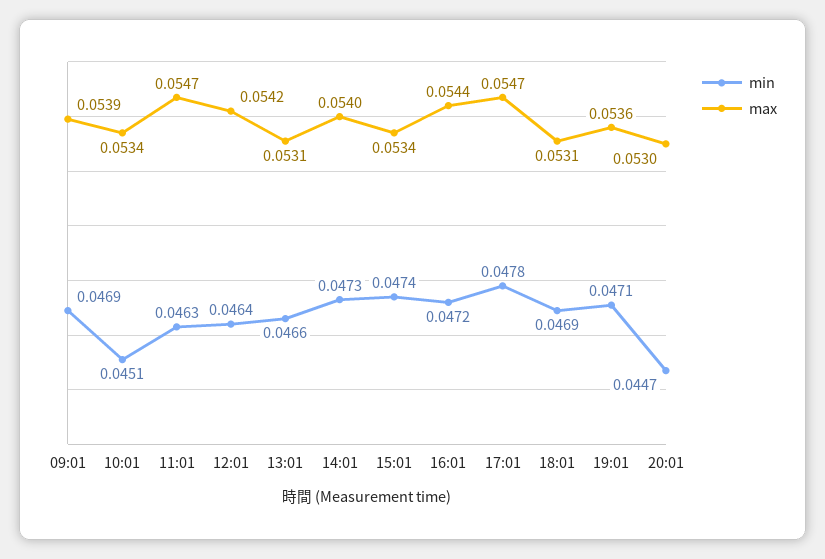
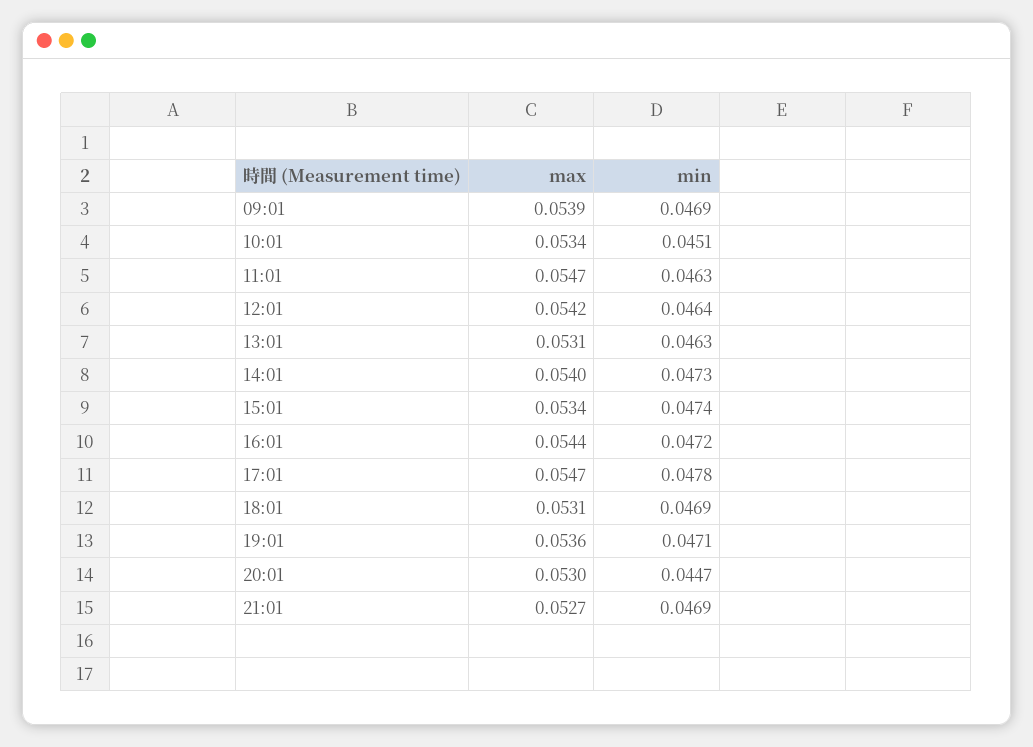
min, 13:01: 0.0466 -> 0.0463
max, 21:01: none -> 0.0527
min, 21:01: none -> 0.0469

